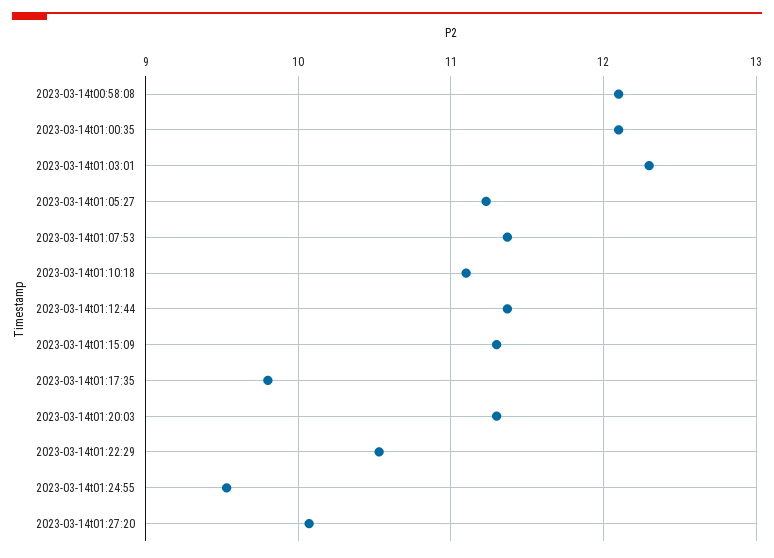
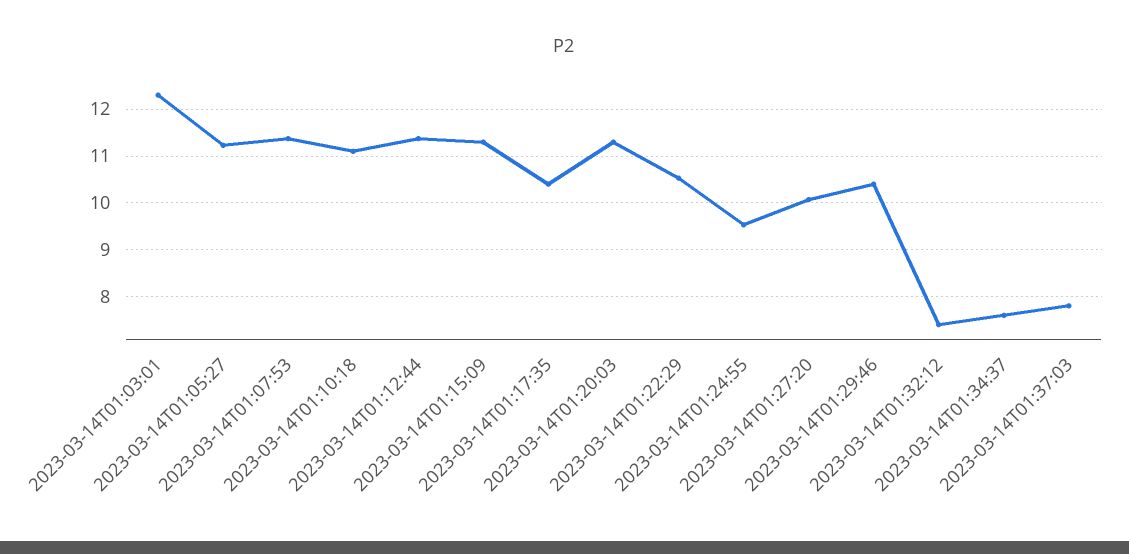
2023-03-14t00:58:08: 12.1 -> none
2023-03-14t01:00:35: 12.1 -> none
2023-03-14t01:17:35: 9.8 -> 10.4
2023-03-14T01:29:46: none -> 10.4
2023-03-14T01:32:12: none -> 7.4
2023-03-14T01:34:37: none -> 7.6
2023-03-14T01:37:03: none -> 7.8

